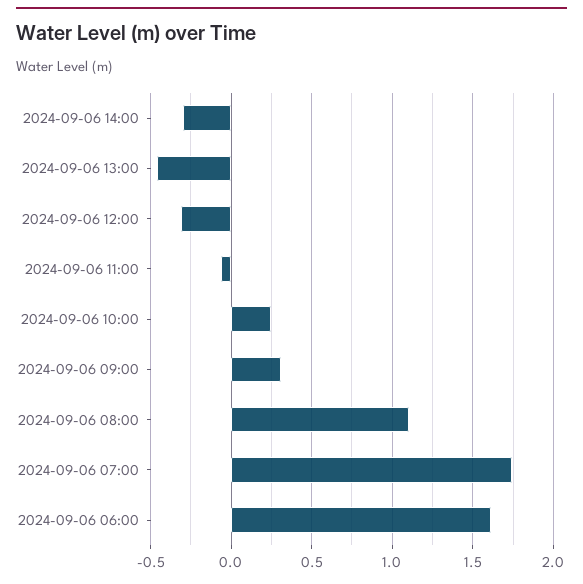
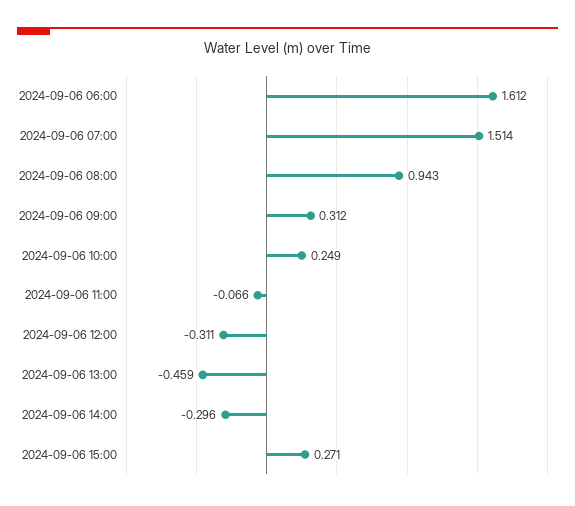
2024-09-06 08:00: 1.1 -> 0.943
2024-09-06 07:00: 1.75 -> 1.514
2024-09-06 15:00: none -> 0.271

